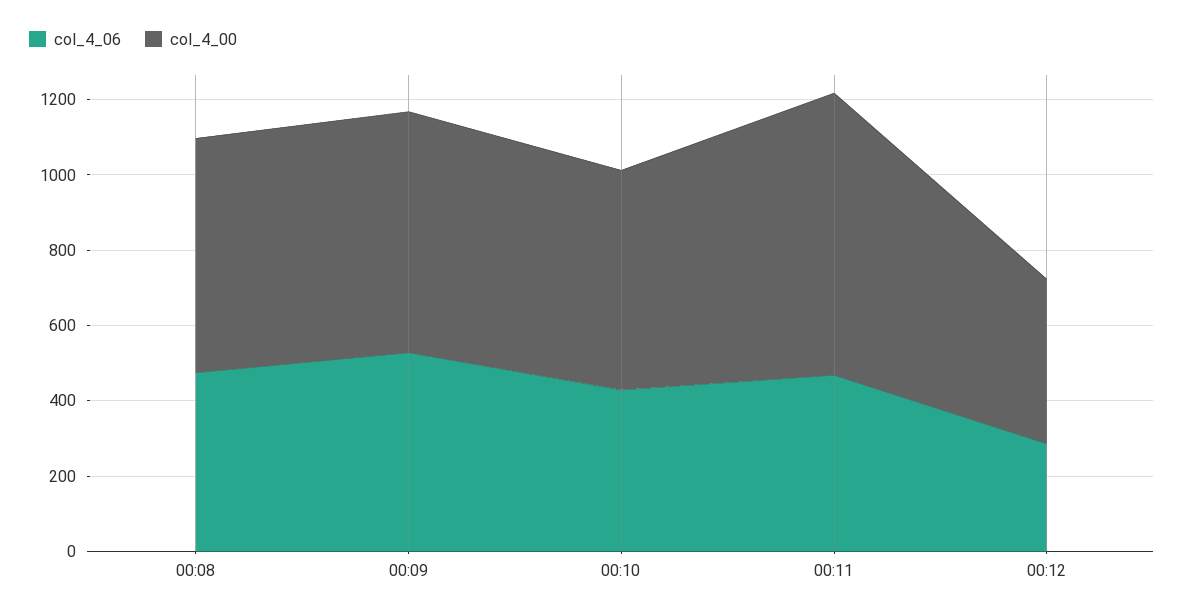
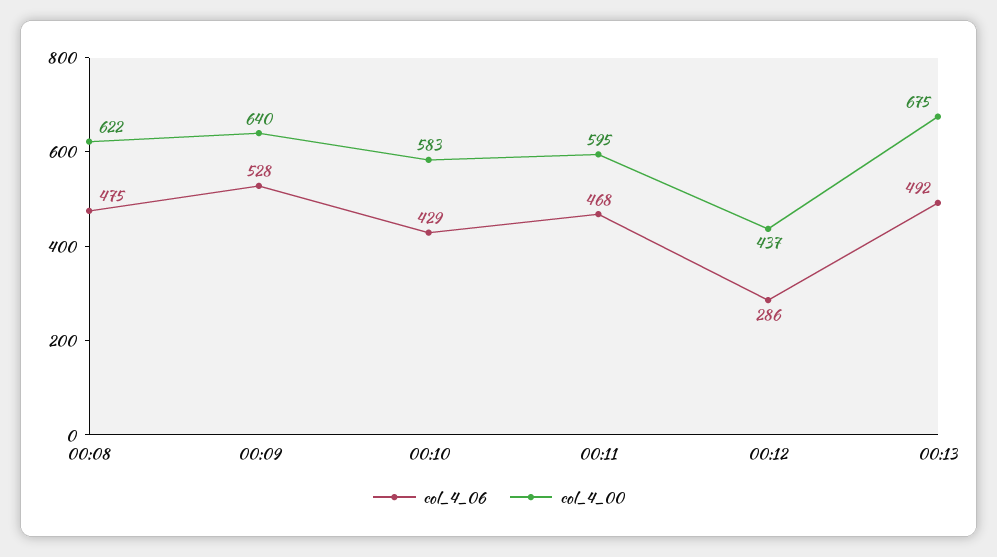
col_4_00, 00:11: 750 -> 595
col_4_06, 00:13: none -> 492
col_4_00, 00:13: none -> 675

